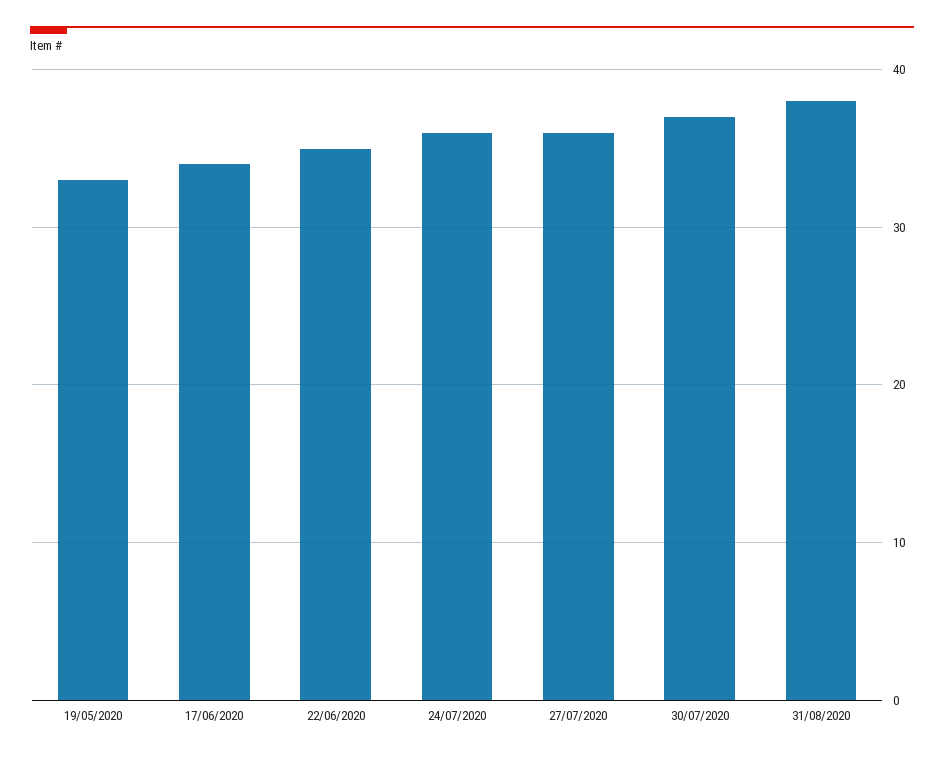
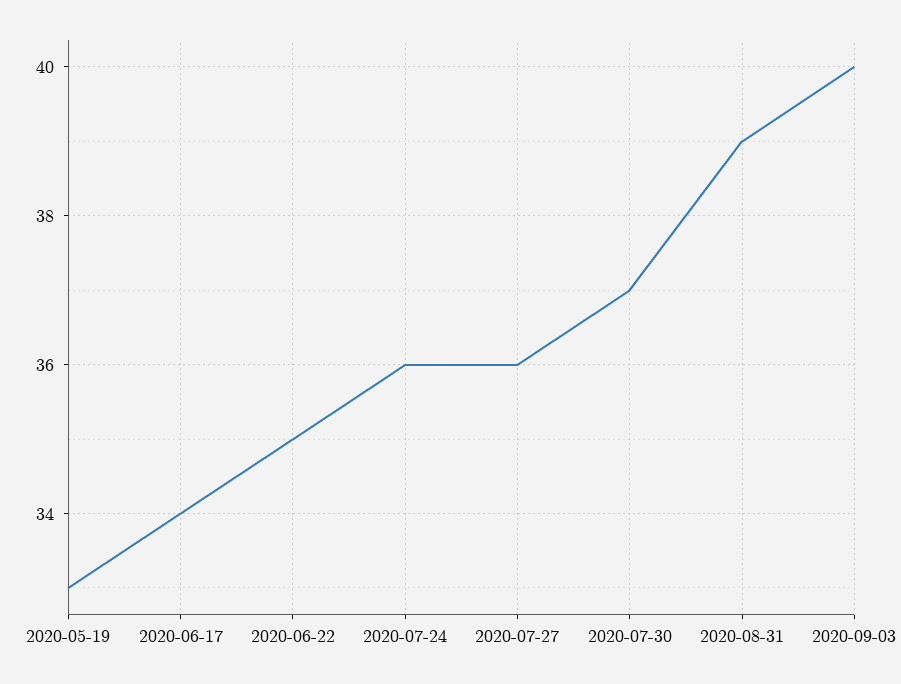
31/08/2020: 38 -> 39
2020-09-03: none -> 40

